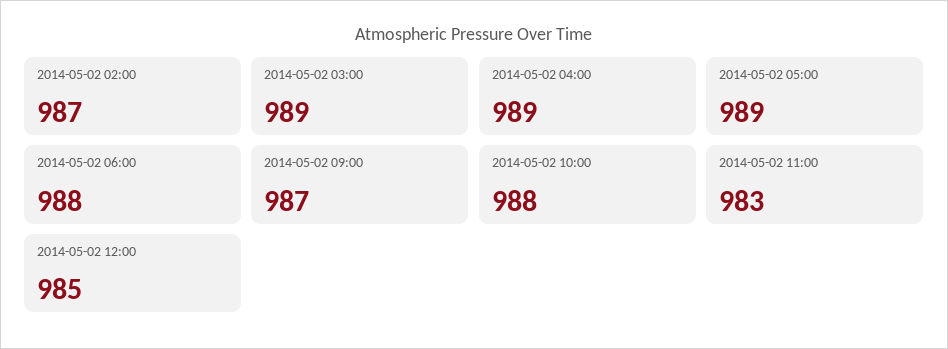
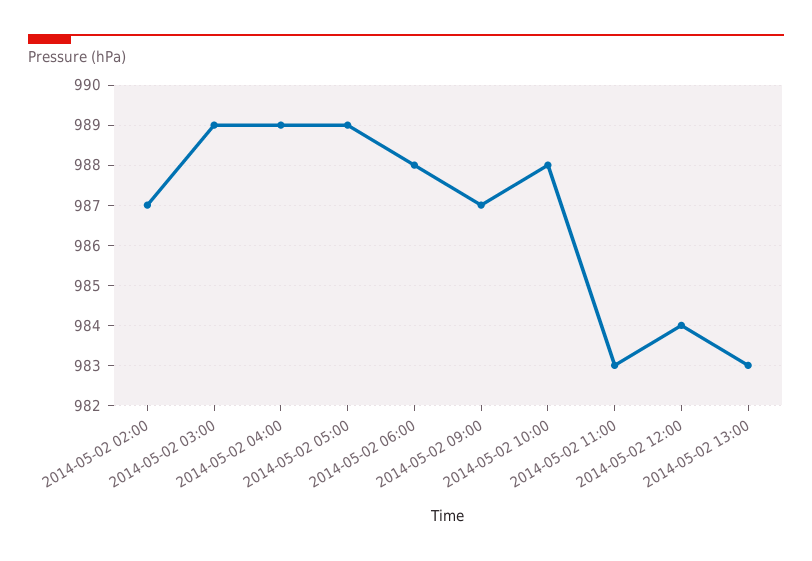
2014-05-02 12:00: 985 -> 984
2014-05-02 13:00: none -> 983

